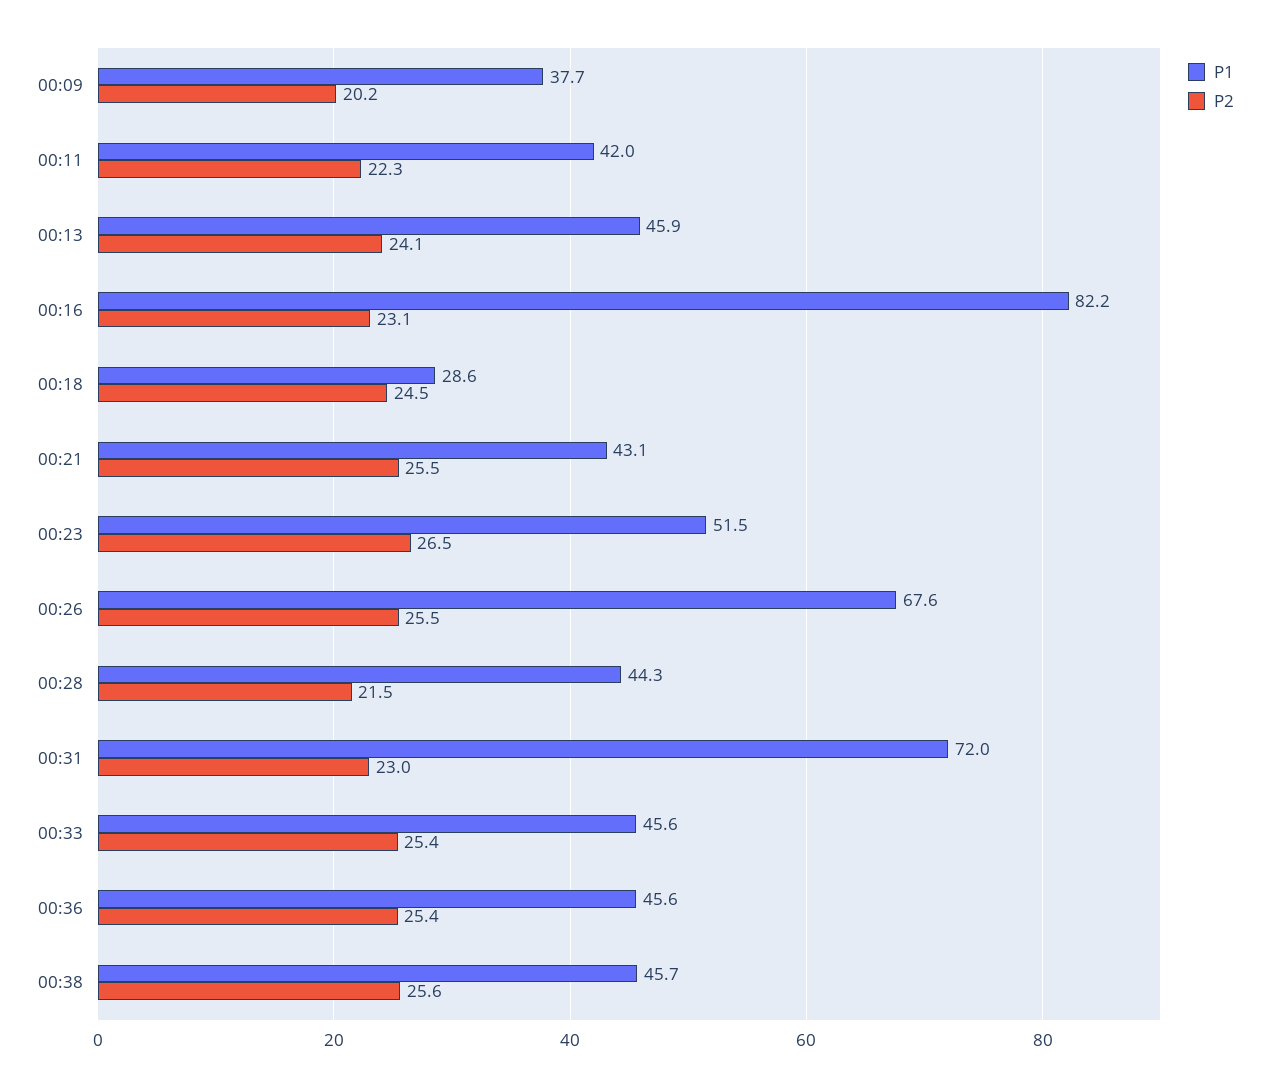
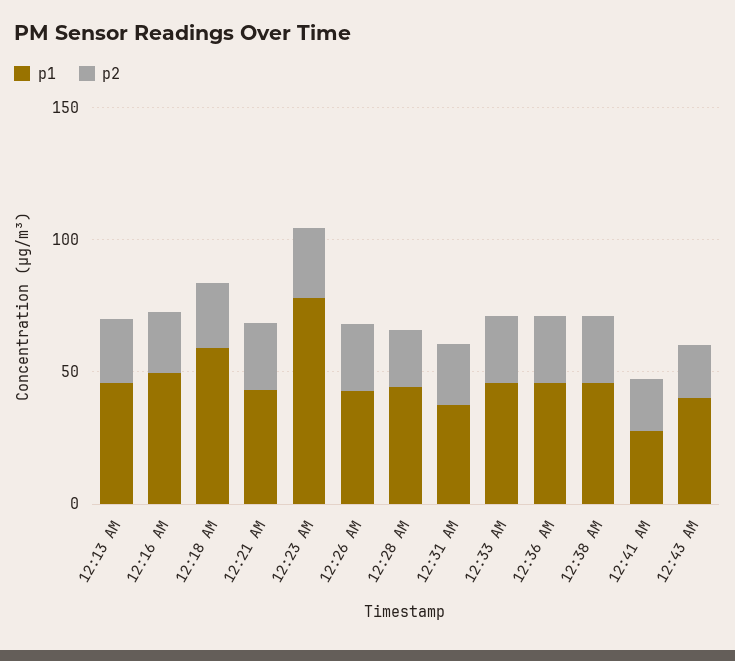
P1, 00:09: 37.7 -> none
P2, 00:09: 20.2 -> none
P1, 00:11: 42 -> none
P2, 00:11: 22.3 -> none
P1, 00:16: 82.2 -> 50
P1, 00:18: 28.6 -> 60
P1, 00:23: 51.5 -> 80
P1, 00:26: 67.6 -> 40
P1, 00:31: 72 -> 40
P1, 12:41 AM: none -> 30
P2, 12:41 AM: none -> 20
P1, 12:43 AM: none -> 40
P2, 12:43 AM: none -> 20

